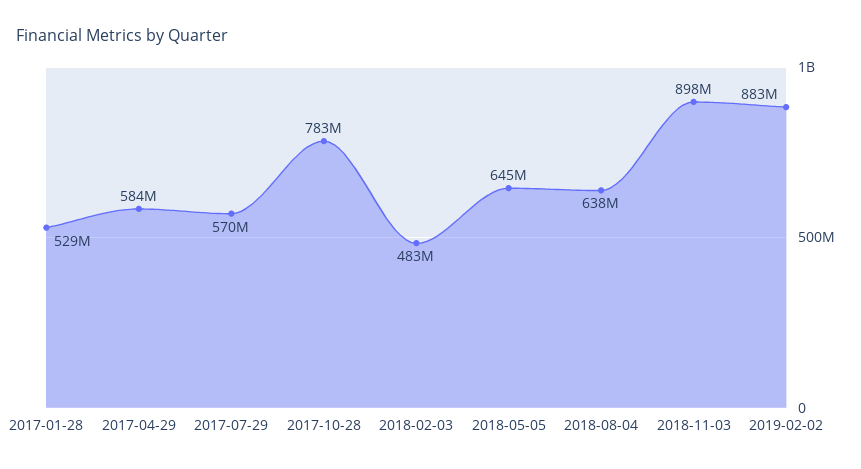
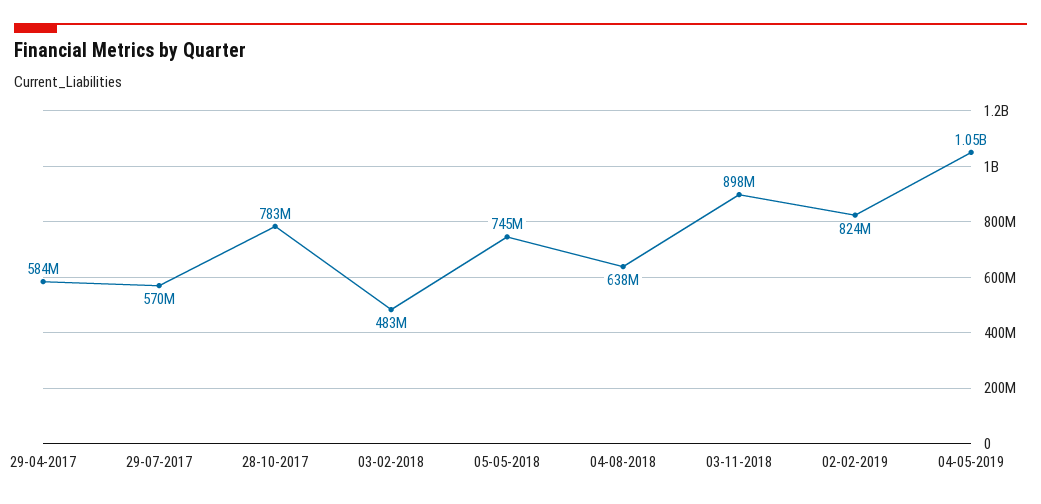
2017-01-28: 529000000 -> none
2018-05-05: 645000000 -> 745000000
2019-02-02: 883000000 -> 824000000
04-05-2019: none -> 1050000000

